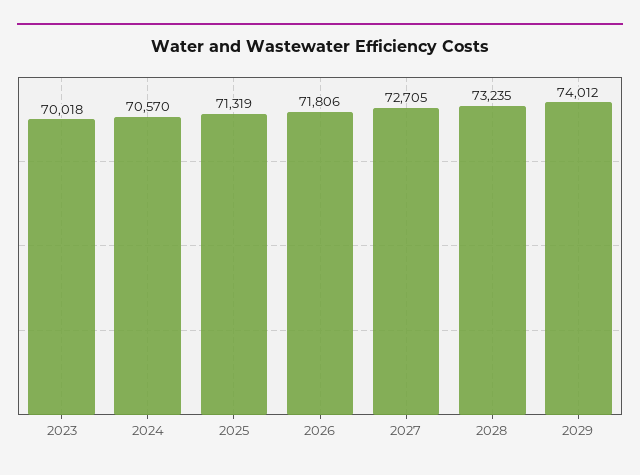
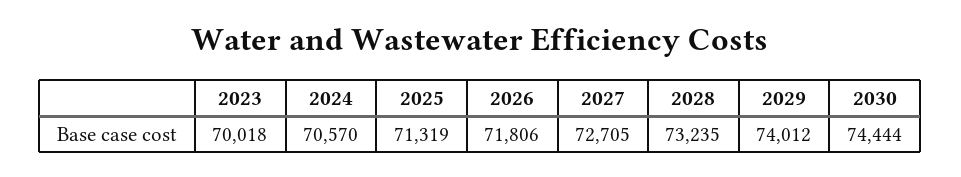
2030: none -> 74444

